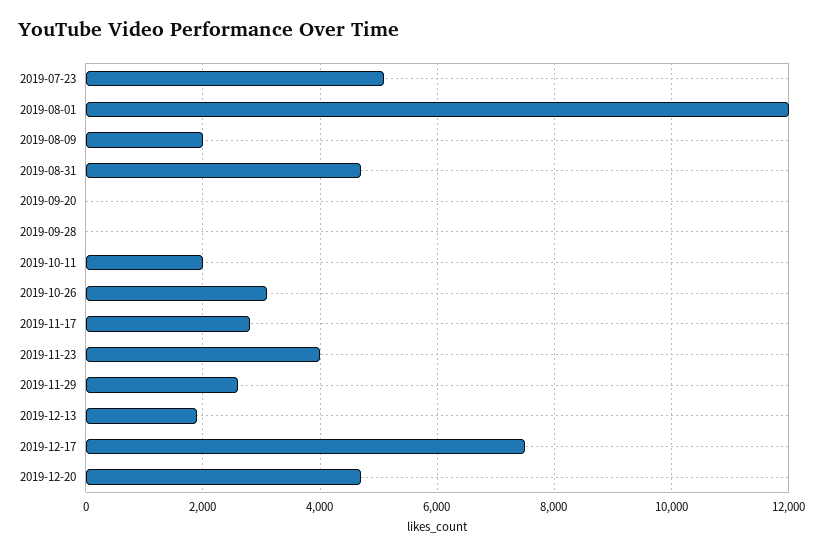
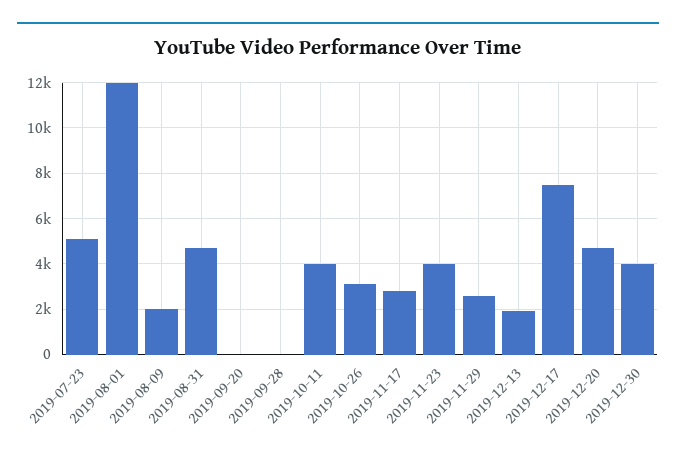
2019-10-11: 2000 -> 4000
2019-12-30: none -> 4000

